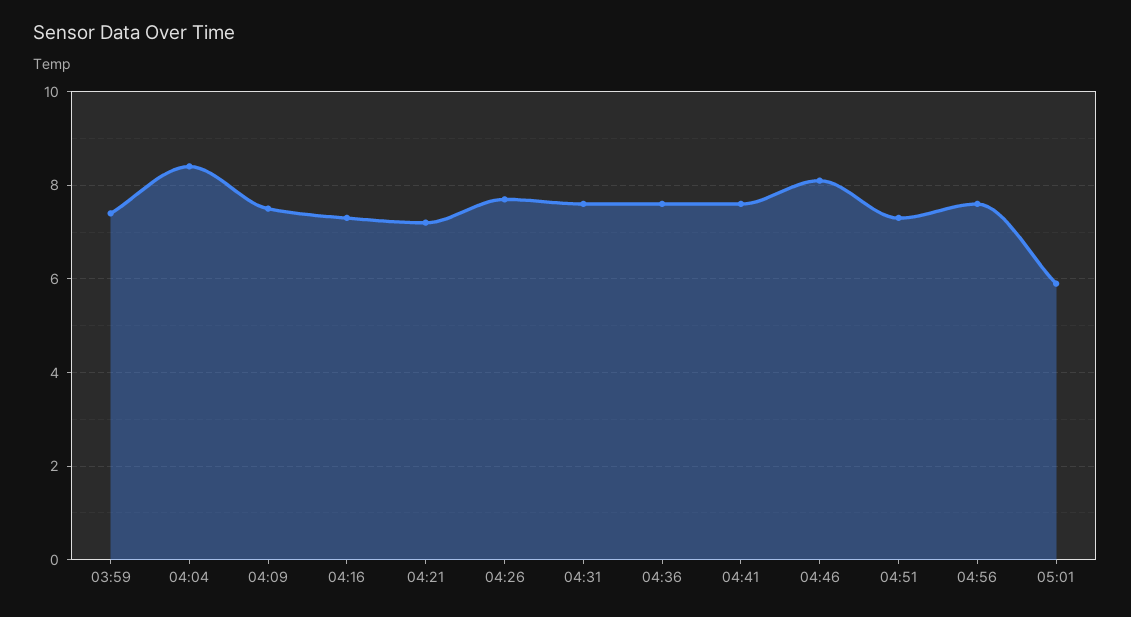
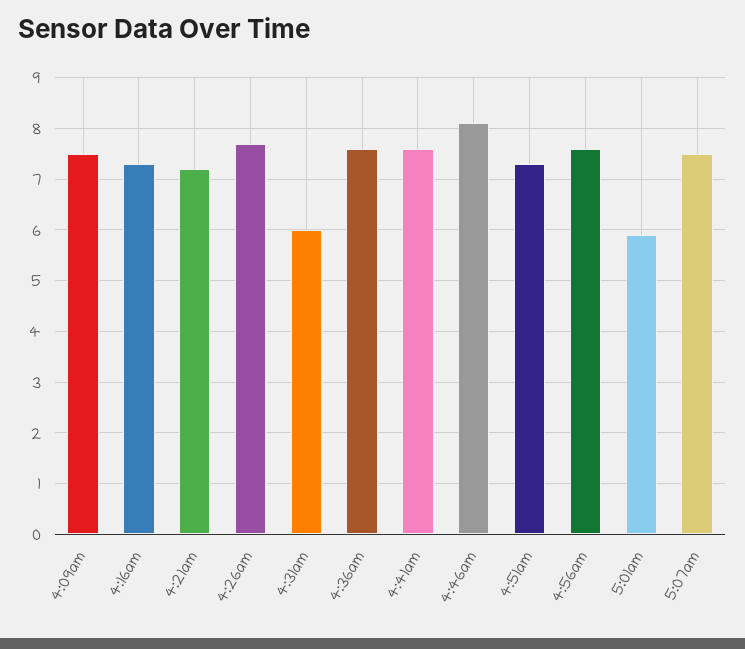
03:59: 7.5 -> none
04:04: 8.5 -> none
04:31: 7.5 -> 6
5:07am: none -> 7.5

